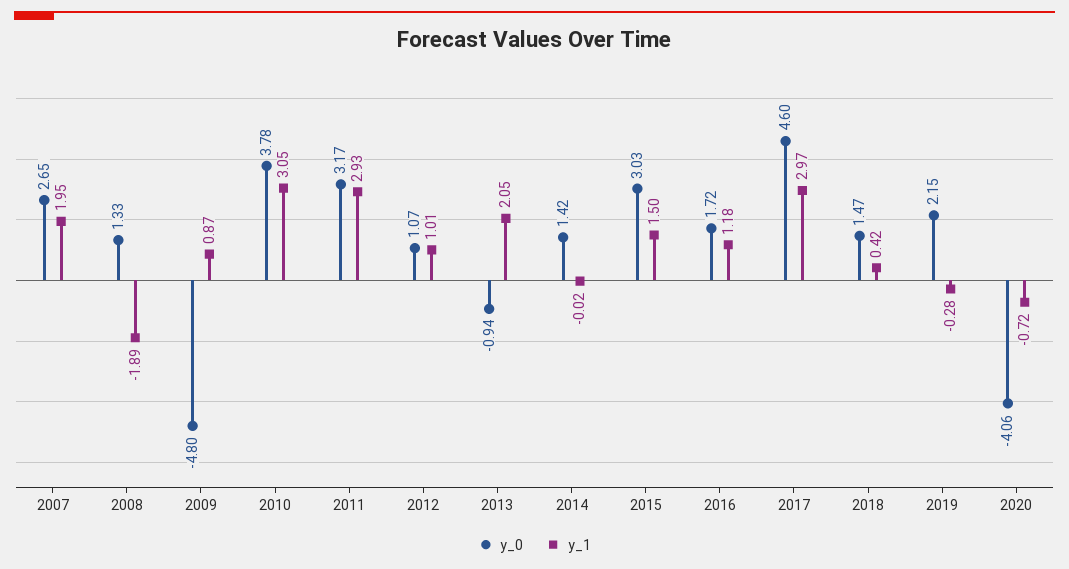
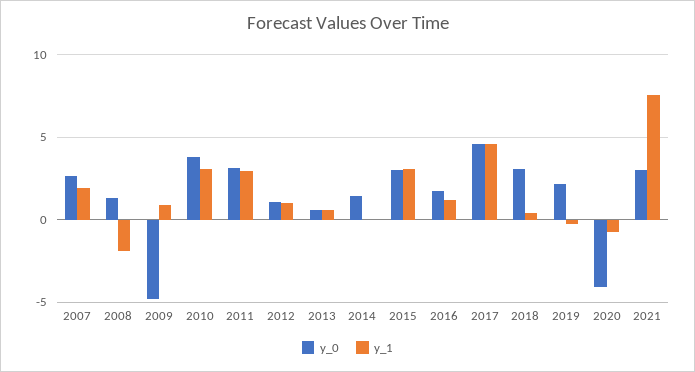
y_0, 2013: -0.94 -> 0.5
y_1, 2013: 2.05 -> 0.5
y_1, 2015: 1.5 -> 3
y_1, 2017: 2.97 -> 4.5
y_0, 2018: 1.47 -> 3
y_0, 2021: none -> 3
y_1, 2021: none -> 7.5

